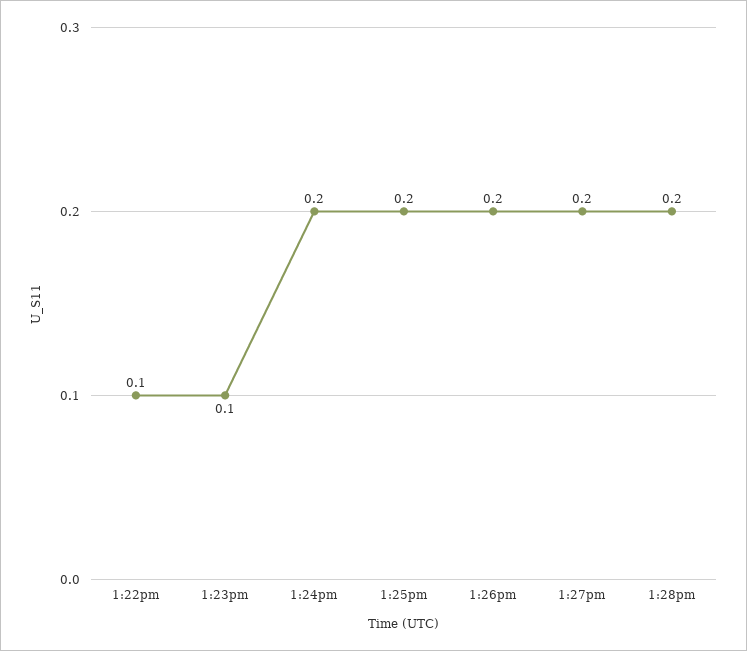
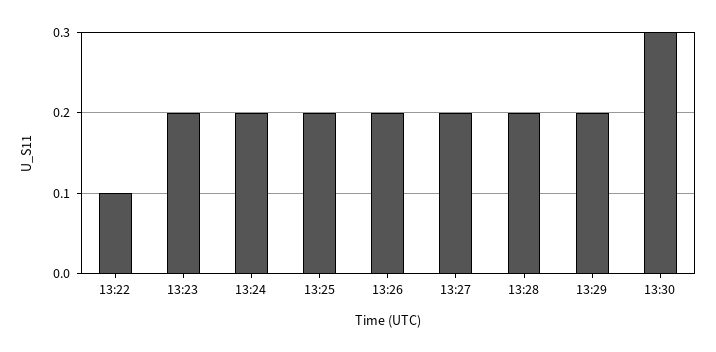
1:23pm: 0.1 -> 0.2
13:29: none -> 0.2
13:30: none -> 0.3

